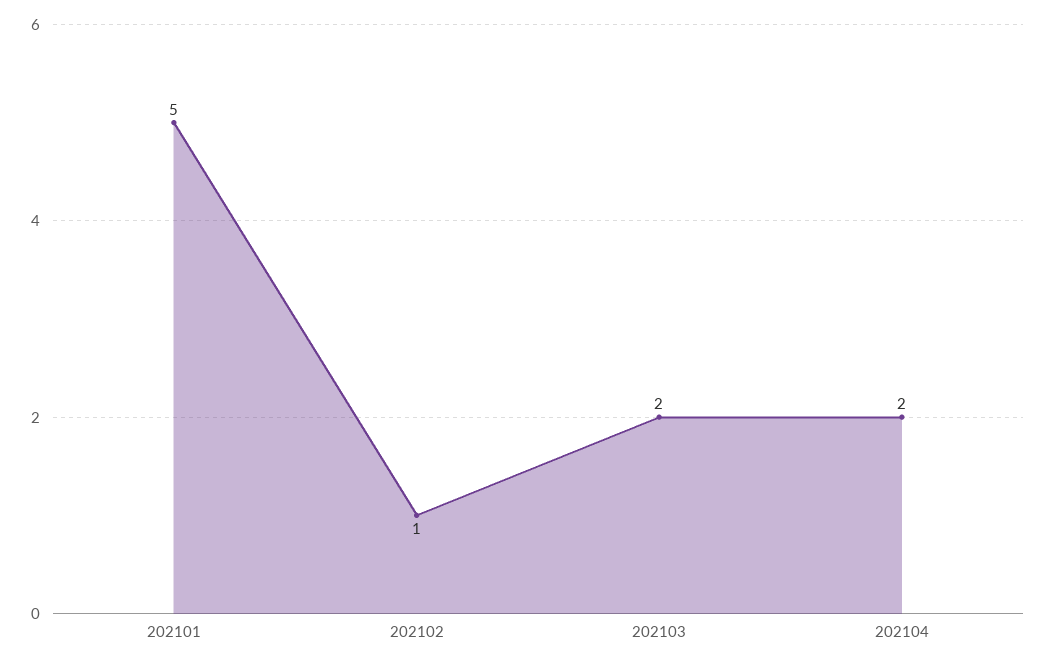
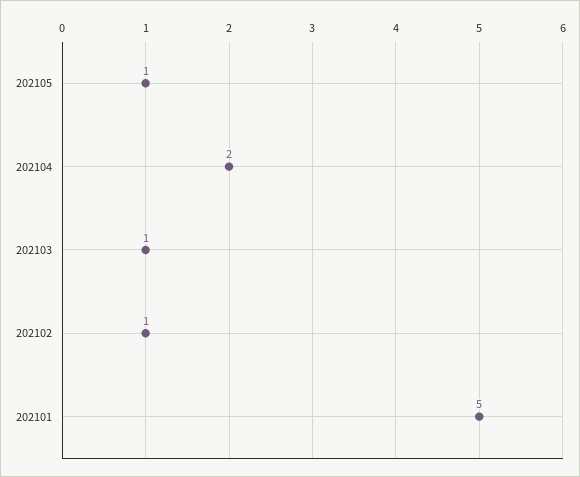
202103: 2 -> 1
202105: none -> 1

